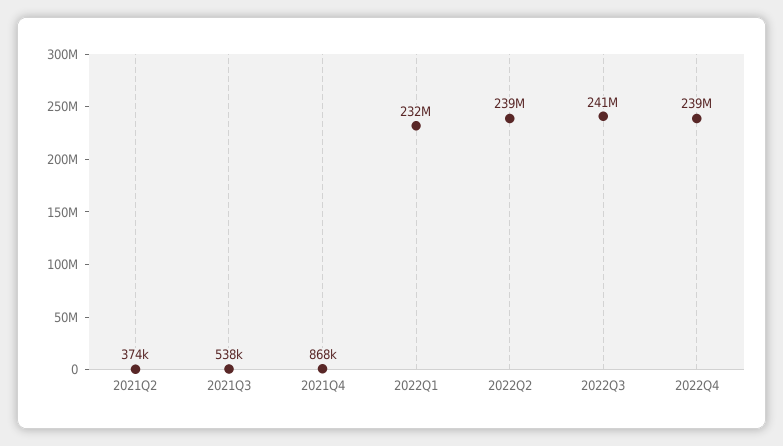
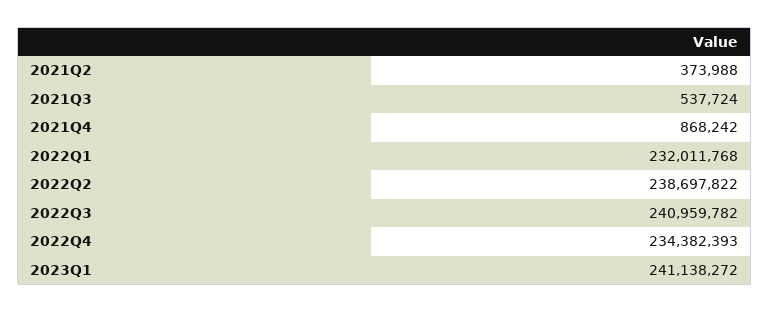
2022Q4: 239000000 -> 234382393
2023Q1: none -> 241138272

